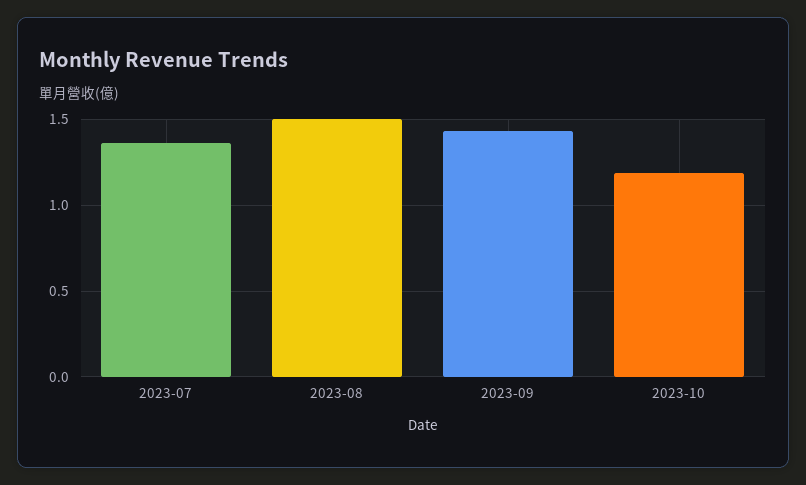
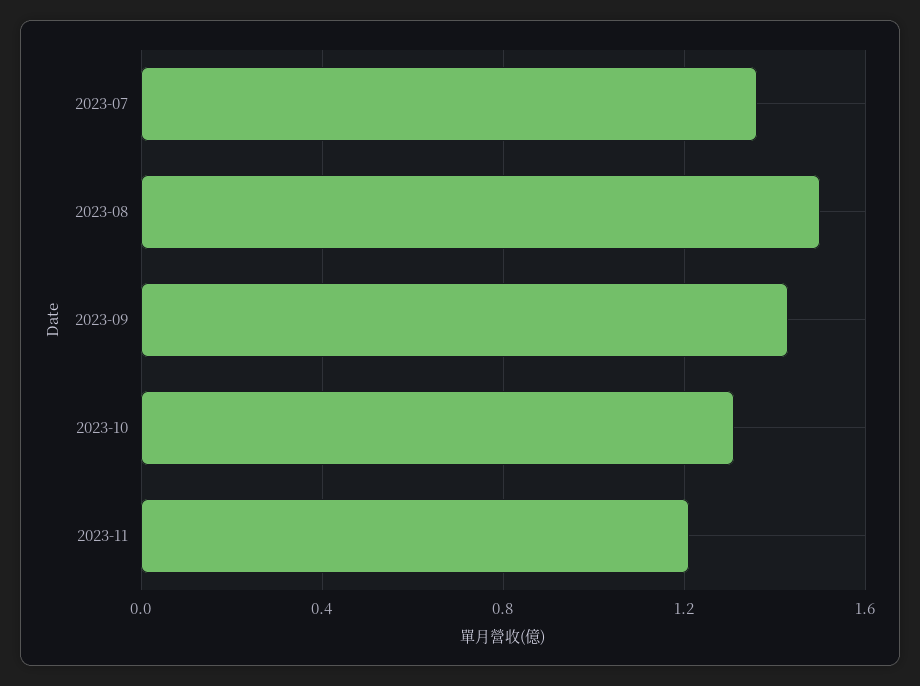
2023-10: 1.2 -> 1.3
2023-11: none -> 1.2

